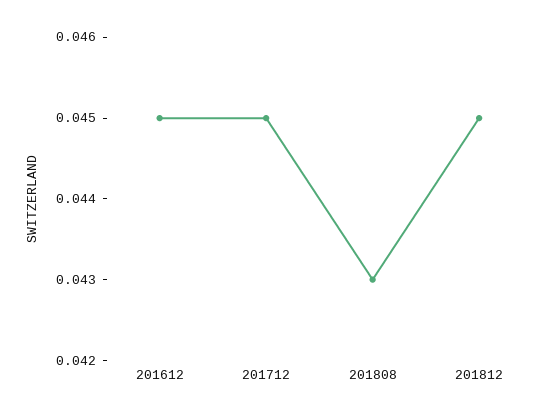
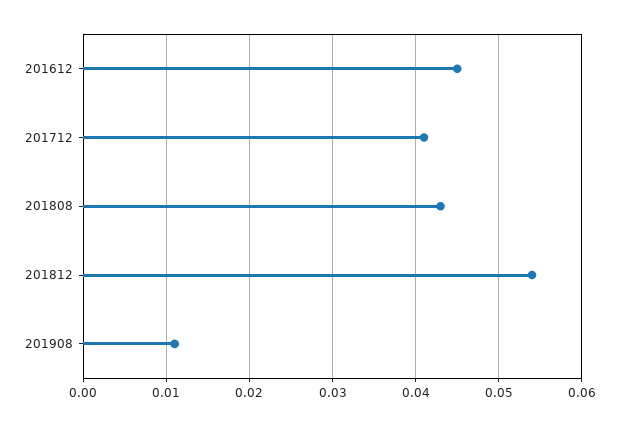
201712: 0.045 -> 0.041
201812: 0.045 -> 0.054
201908: none -> 0.011

